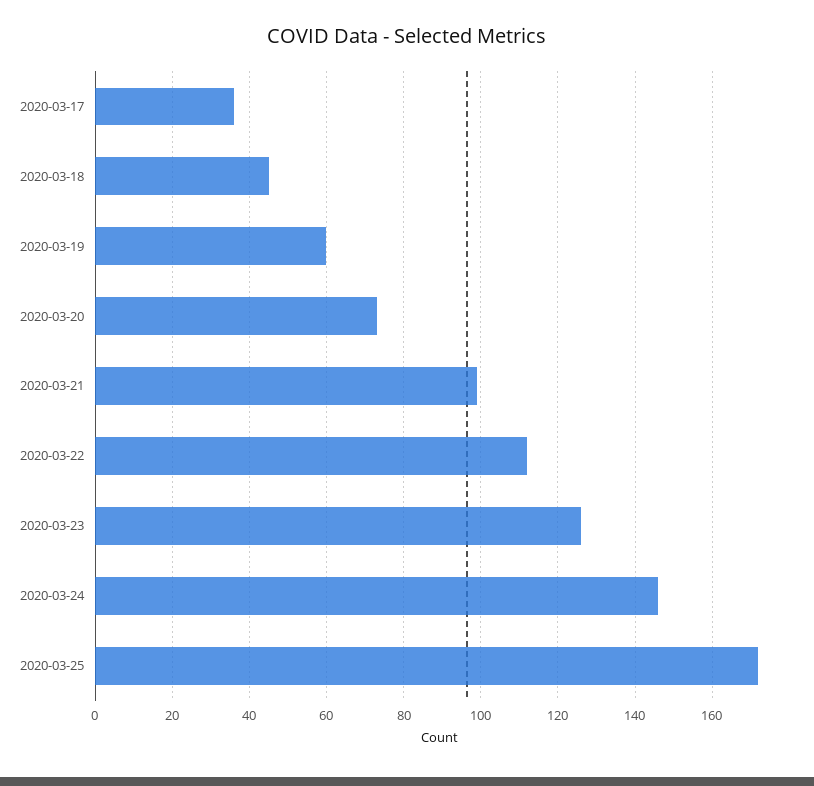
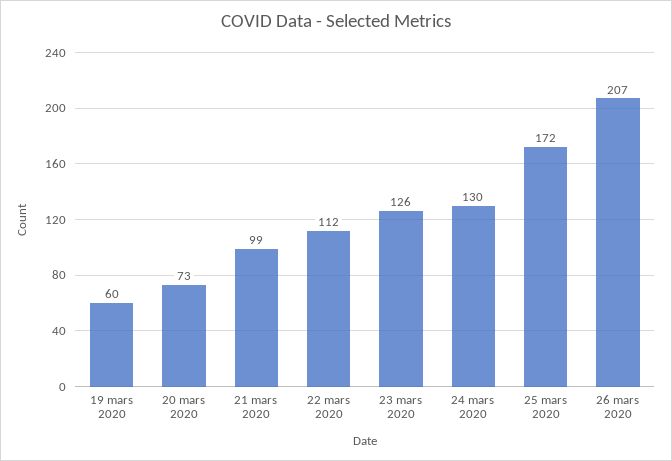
2020-03-17: 35 -> none
2020-03-18: 45 -> none
2020-03-24: 145 -> 130
26 mars 2020: none -> 207

